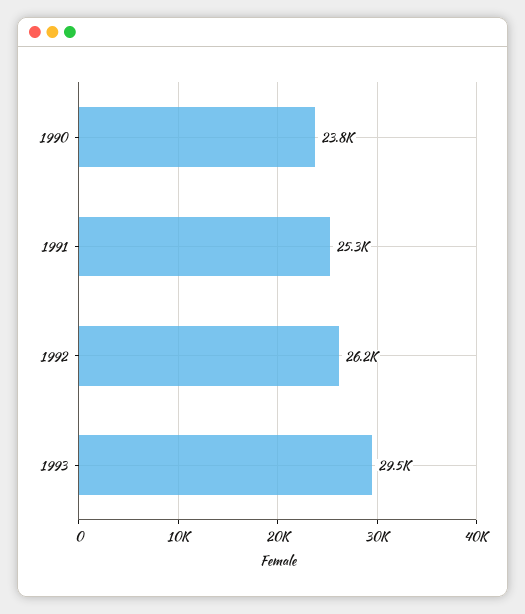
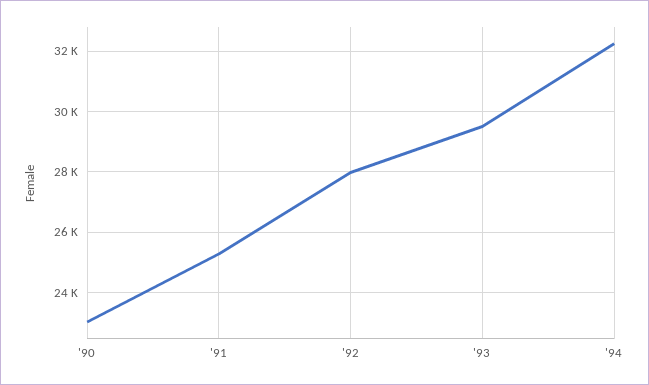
1990: 23800 -> 23000
1992: 26200 -> 28000
'94: none -> 32200

